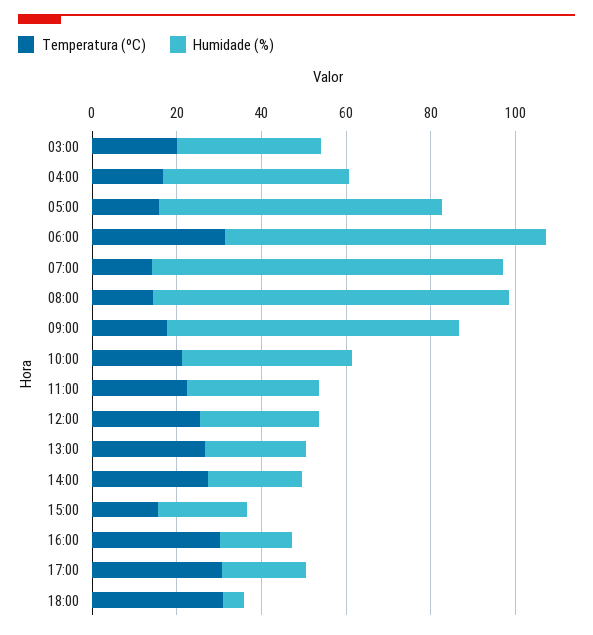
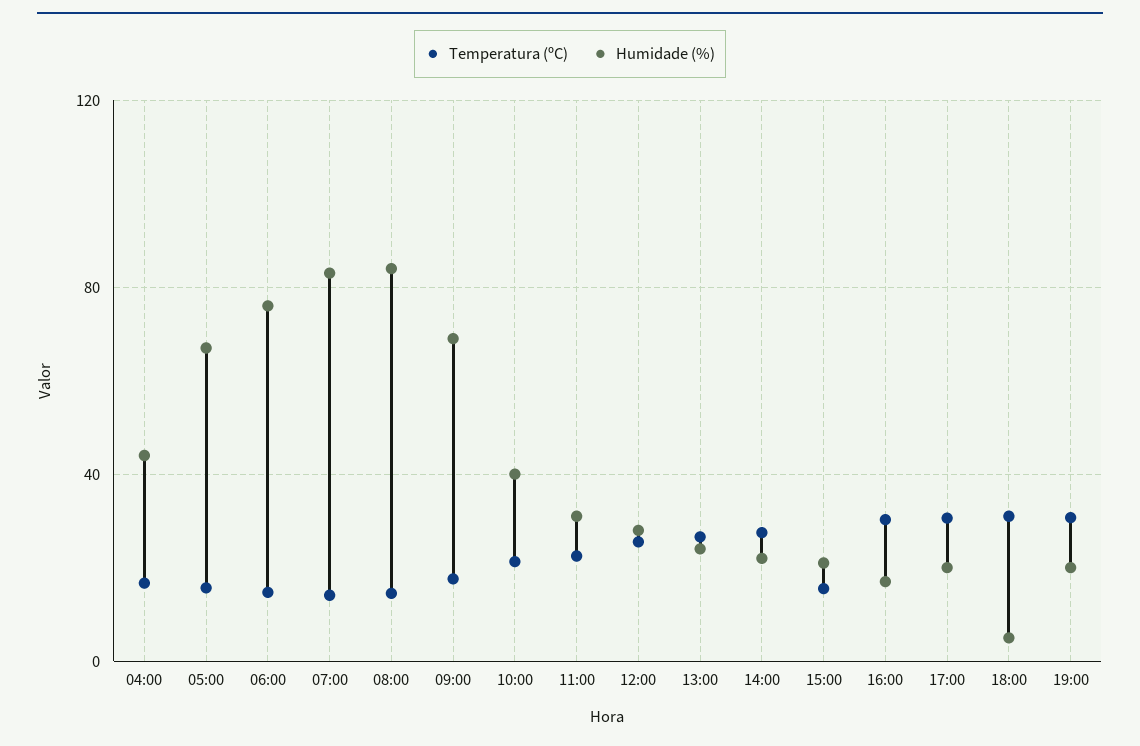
Temperatura (ºC), 03:00: 20 -> none
Humidade (%), 03:00: 35 -> none
Temperatura (ºC), 06:00: 30 -> 15
Temperatura (ºC), 19:00: none -> 30
Humidade (%), 19:00: none -> 20

